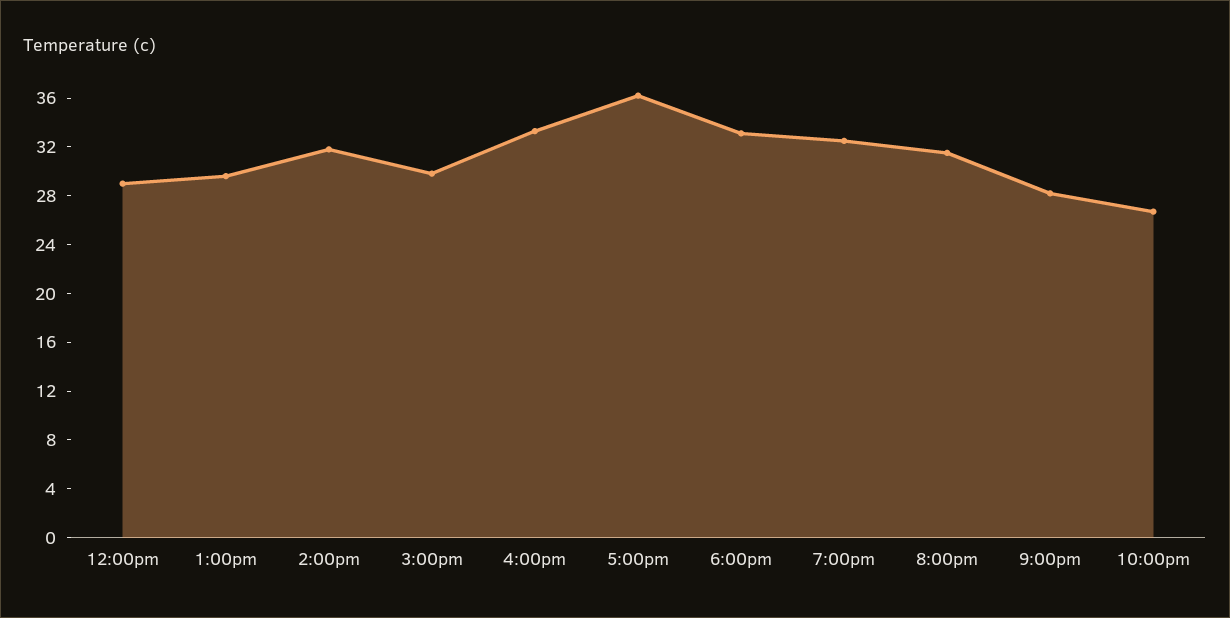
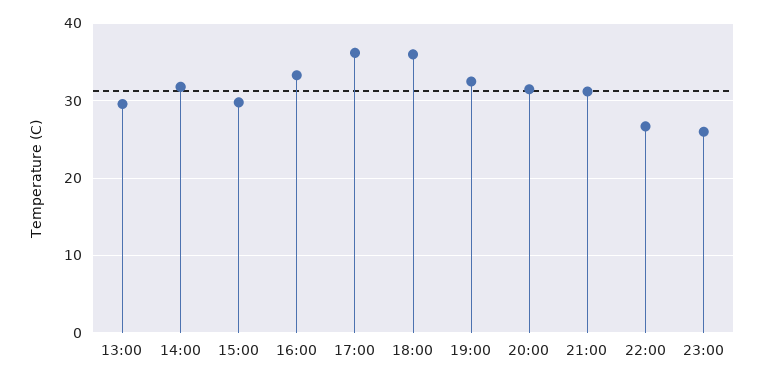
12:00pm: 29 -> none
6:00pm: 33 -> 36
9:00pm: 28 -> 31
23:00: none -> 26

